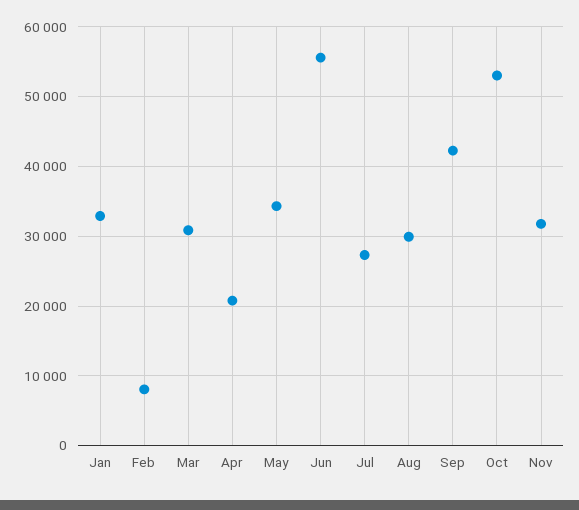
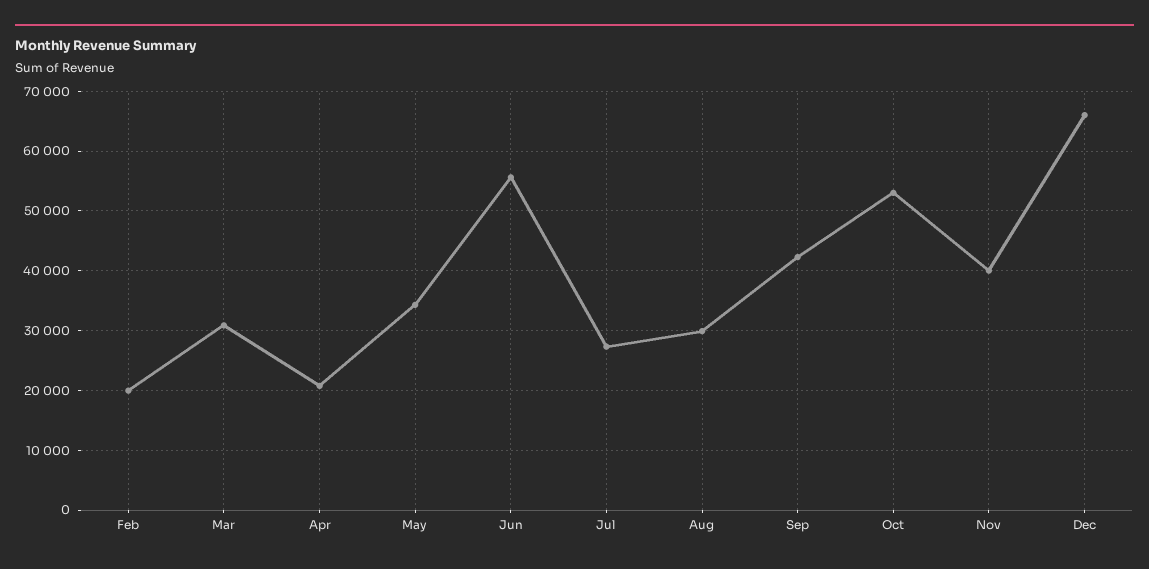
Jan: 33000 -> none
Feb: 8000 -> 20000
Nov: 32000 -> 40000
Dec: none -> 66000

